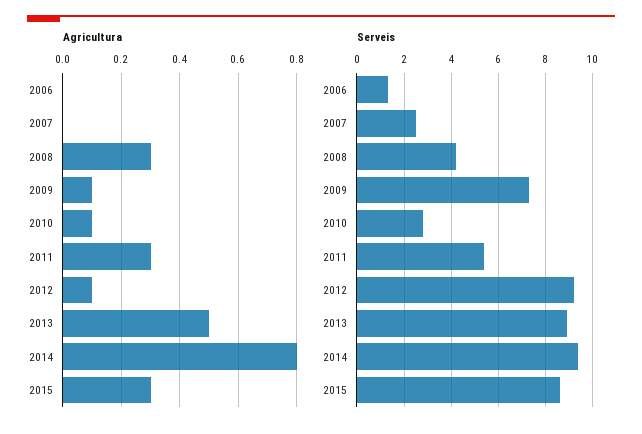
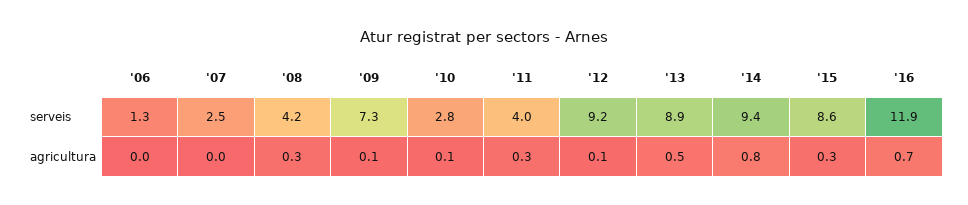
Serveis, 2011: 5.5 -> 4
Serveis, '16: none -> 11.9
Agricultura, '16: none -> 0.7

